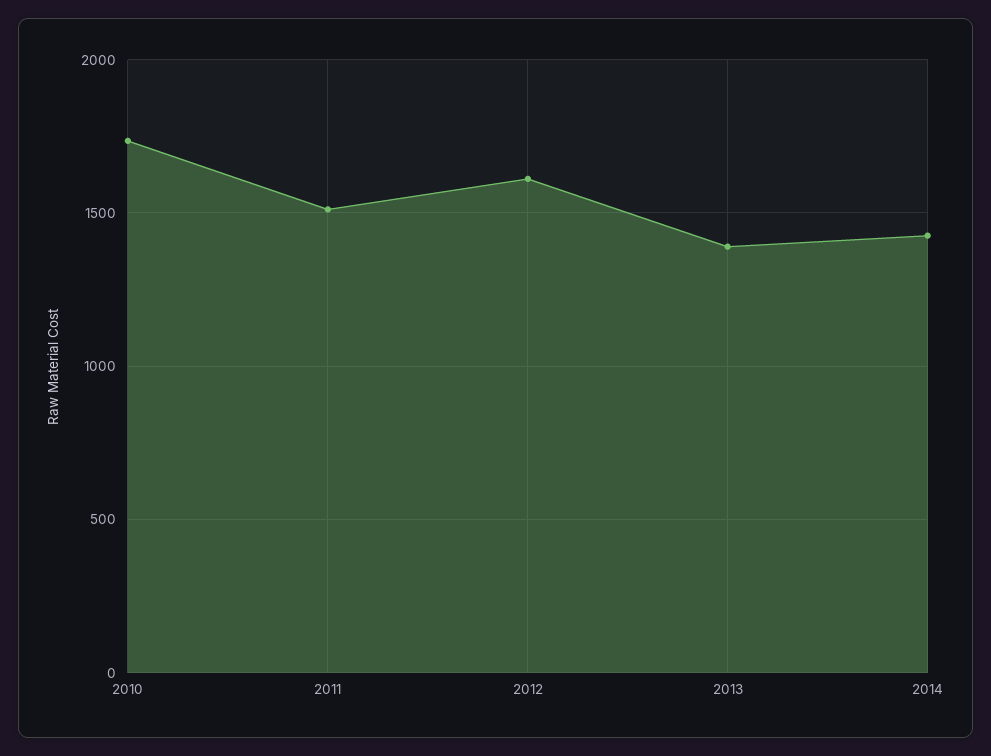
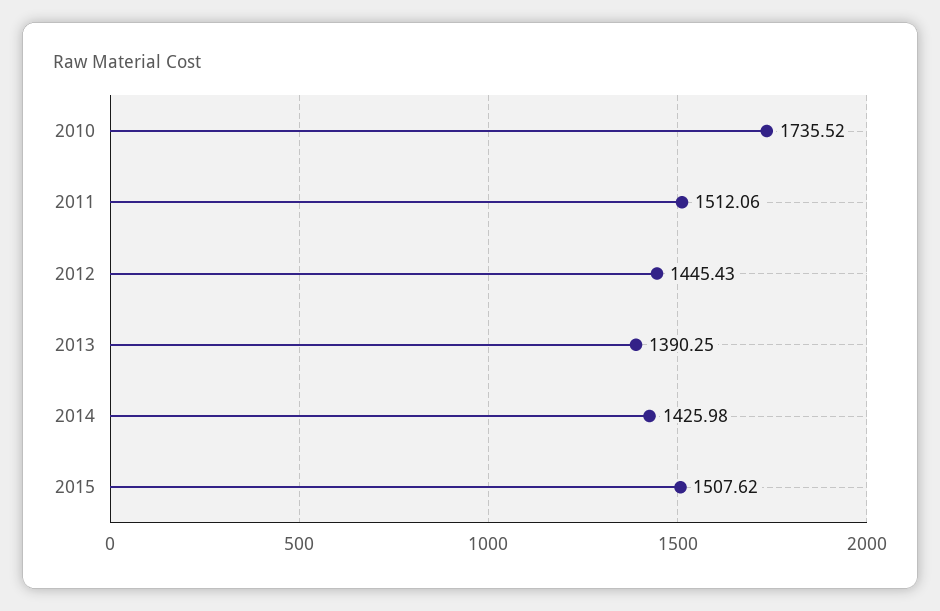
2012: 1600 -> 1445.43
2015: none -> 1507.62

